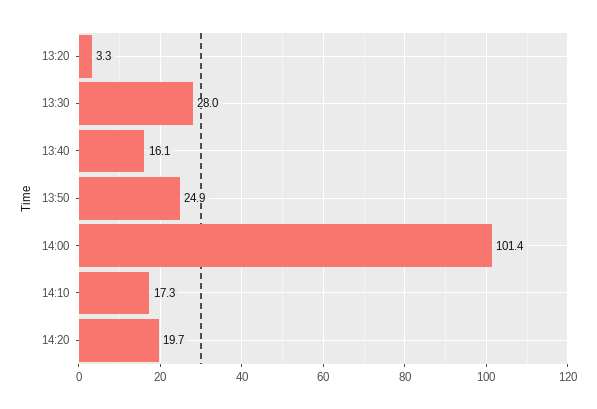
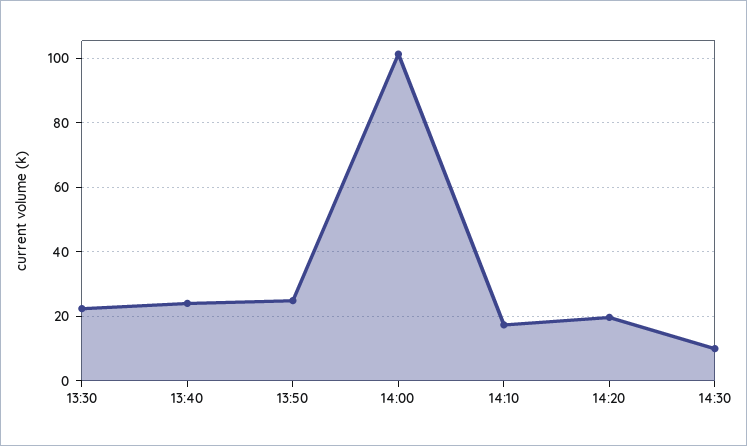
13:20: 3.3 -> none
13:30: 28 -> 22
13:40: 16.1 -> 24
14:30: none -> 10

